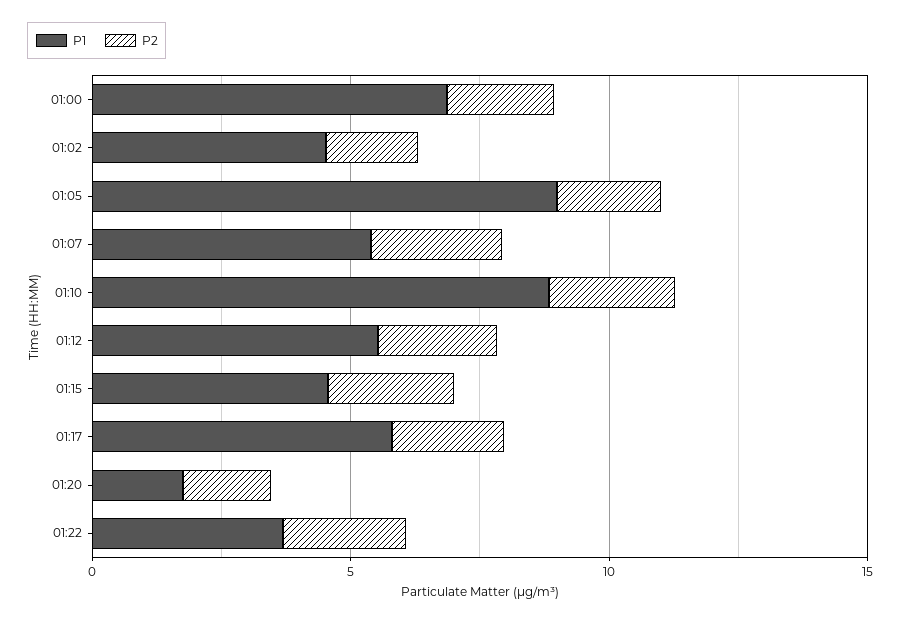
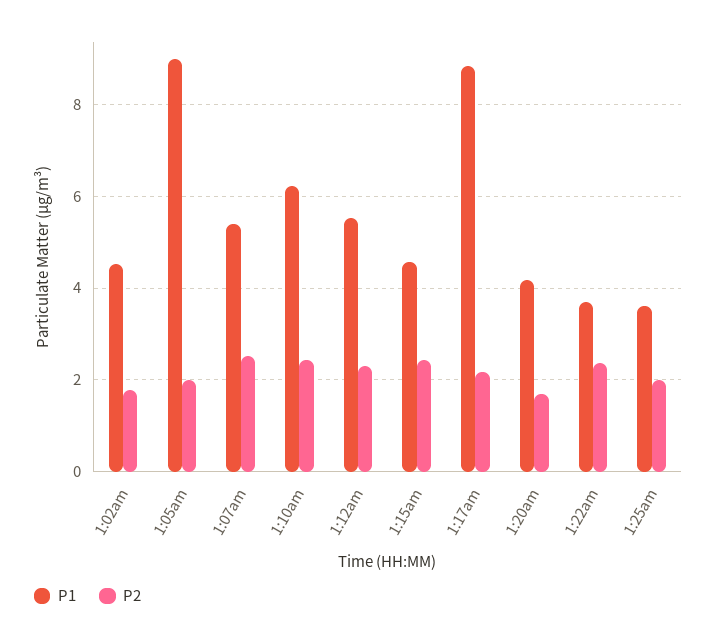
P1, 01:00: 7 -> none
P2, 01:00: 2 -> none
P1, 01:10: 9 -> 6.2
P1, 01:17: 6 -> 8.8
P1, 01:20: 2 -> 4.2
P1, 1:25am: none -> 3.6
P2, 1:25am: none -> 2

